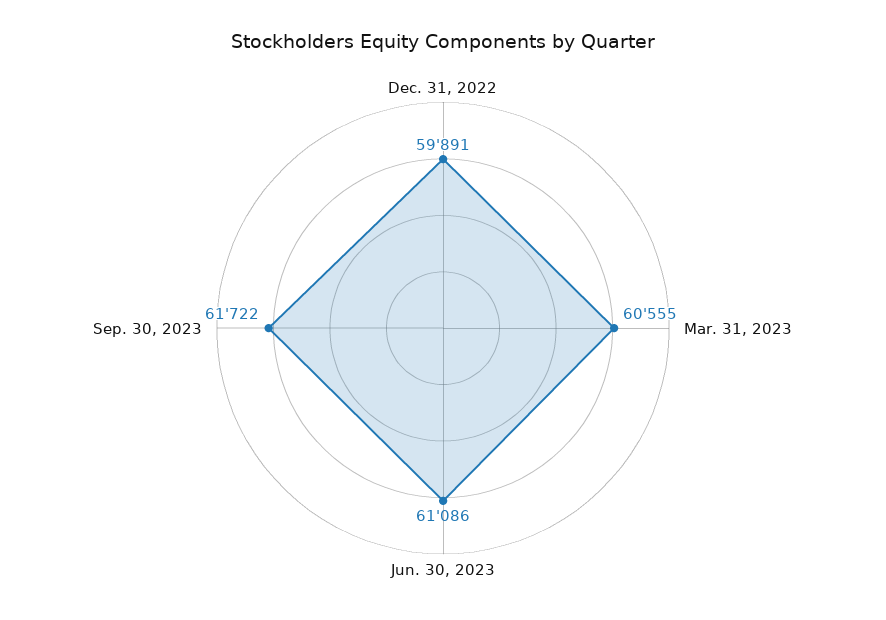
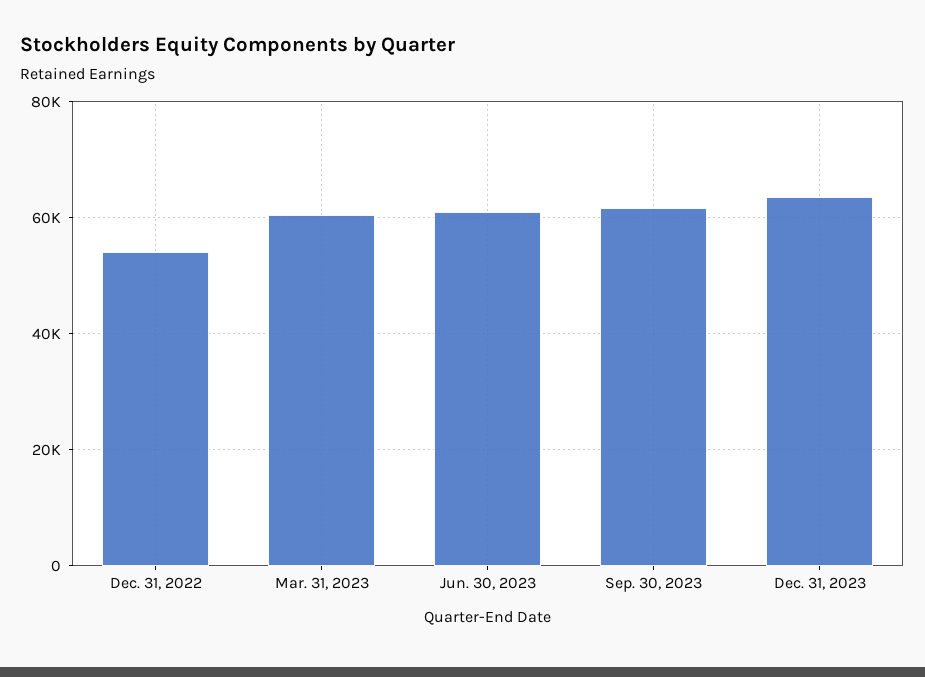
Dec. 31, 2022: 59891 -> 54000
Dec. 31, 2023: none -> 64000

